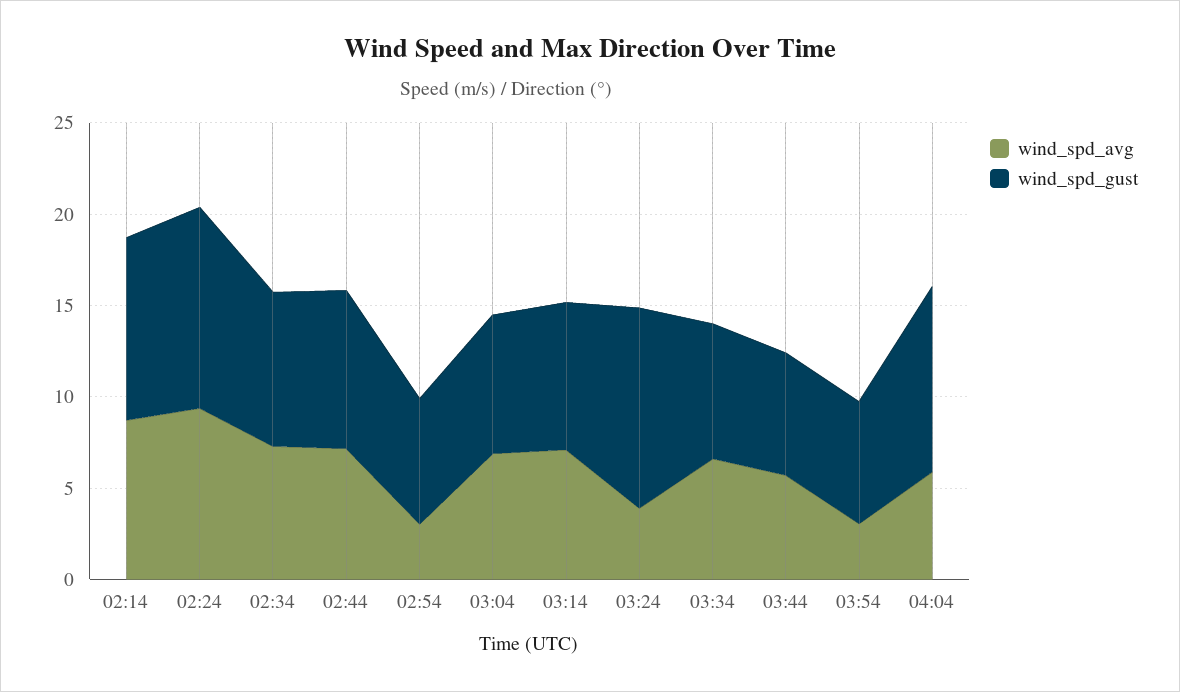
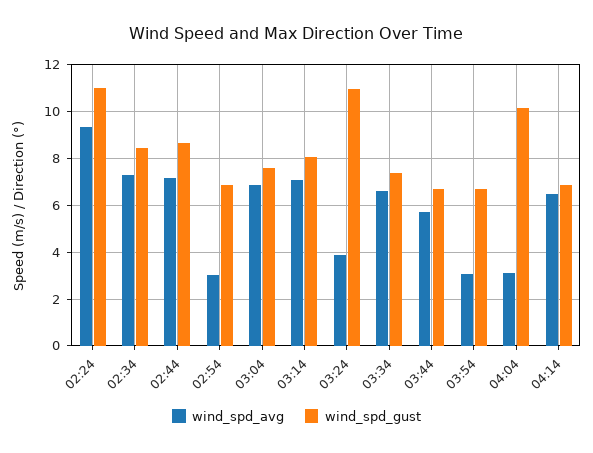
wind_spd_avg, 02:14: 9 -> none
wind_spd_gust, 02:14: 10 -> none
wind_spd_avg, 04:04: 6 -> 3
wind_spd_avg, 04:14: none -> 6.5
wind_spd_gust, 04:14: none -> 7

